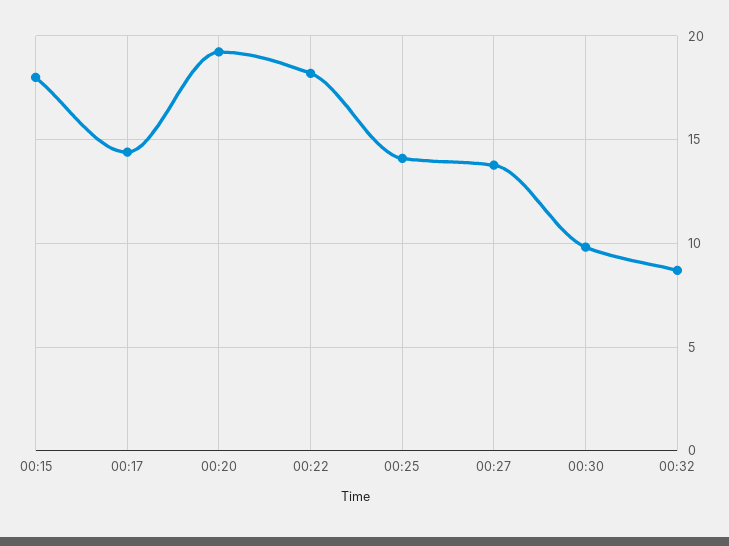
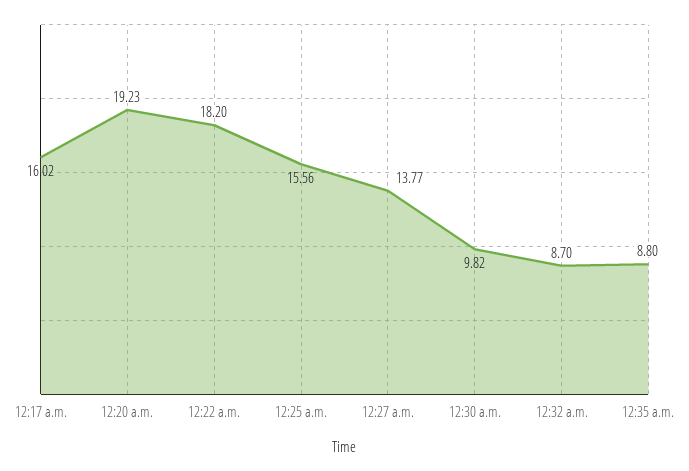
00:15: 18 -> none
00:17: 14.5 -> 16.02
00:25: 14 -> 15.56
12:35 a.m.: none -> 8.8

